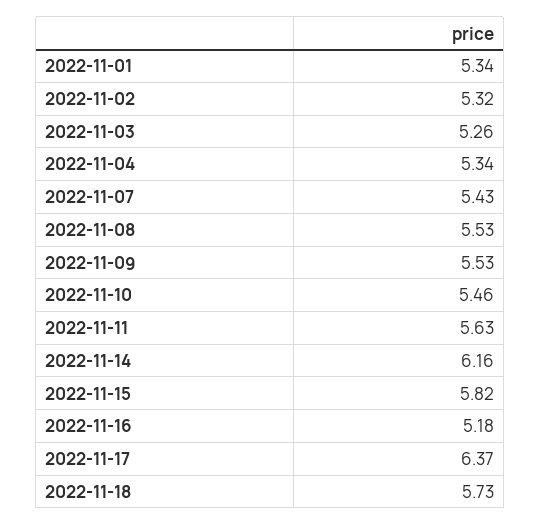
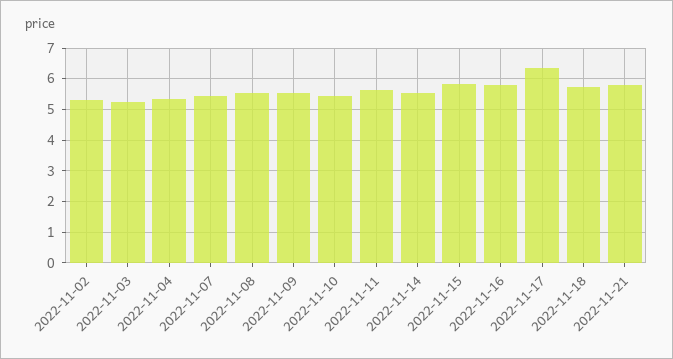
2022-11-01: 5.34 -> none
2022-11-14: 6.16 -> 5.6
2022-11-16: 5.18 -> 5.8
2022-11-21: none -> 5.8

